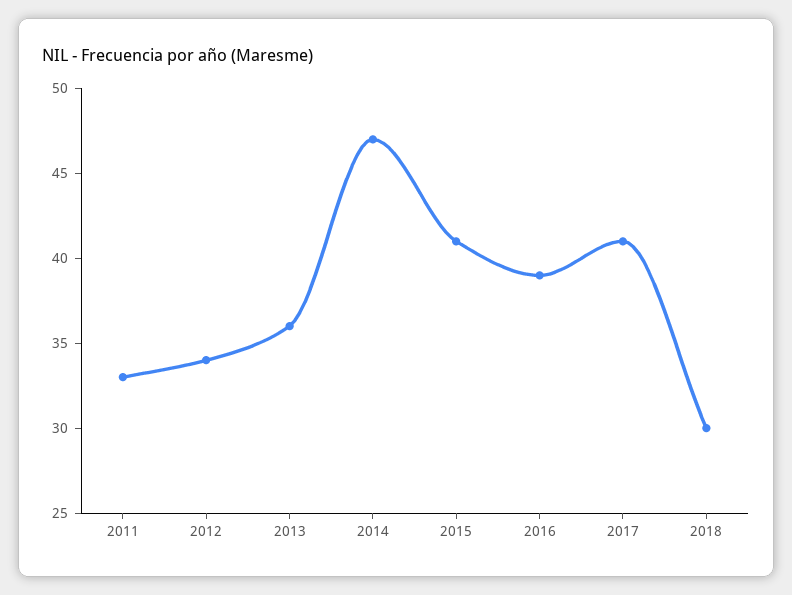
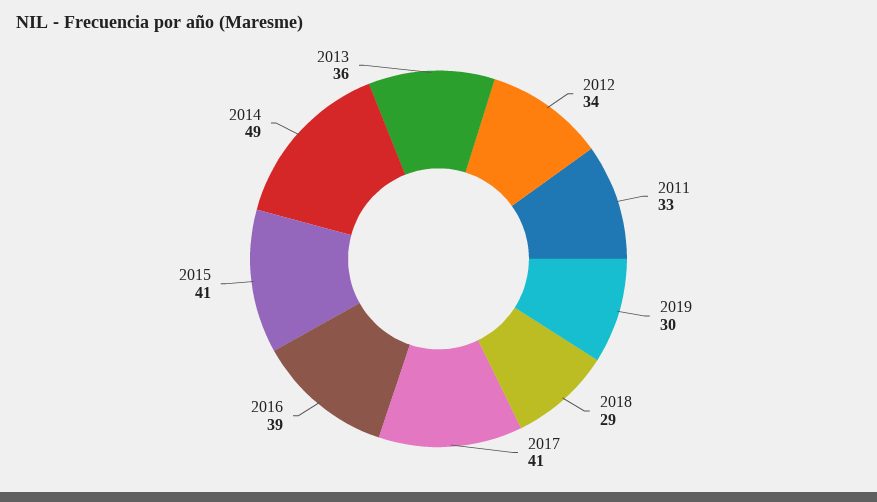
2014: 47 -> 49
2018: 30 -> 29
2019: none -> 30

